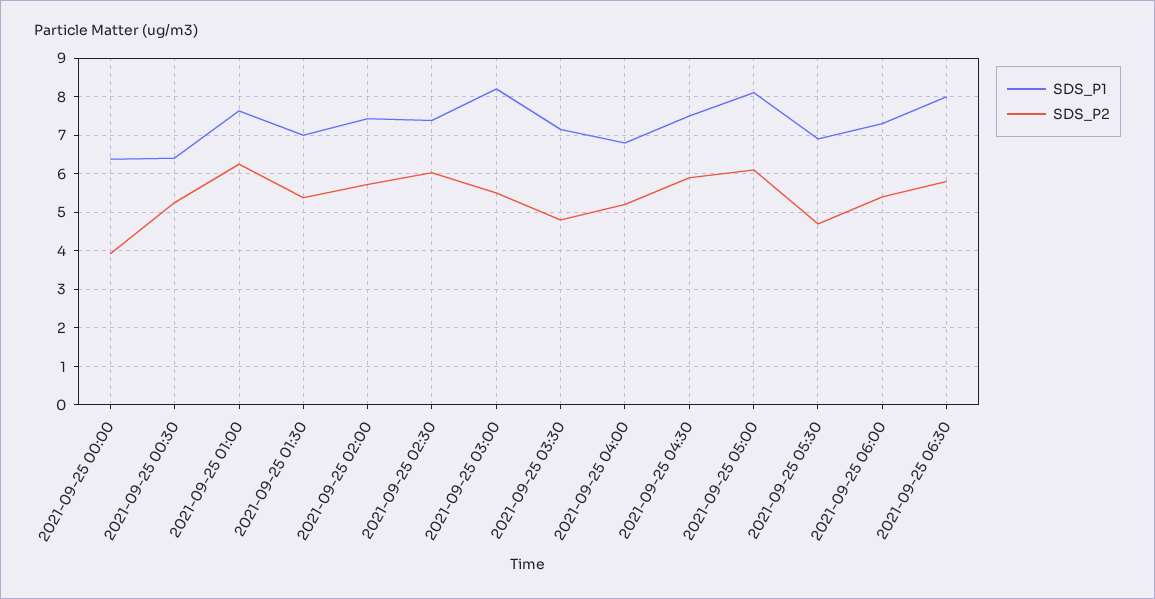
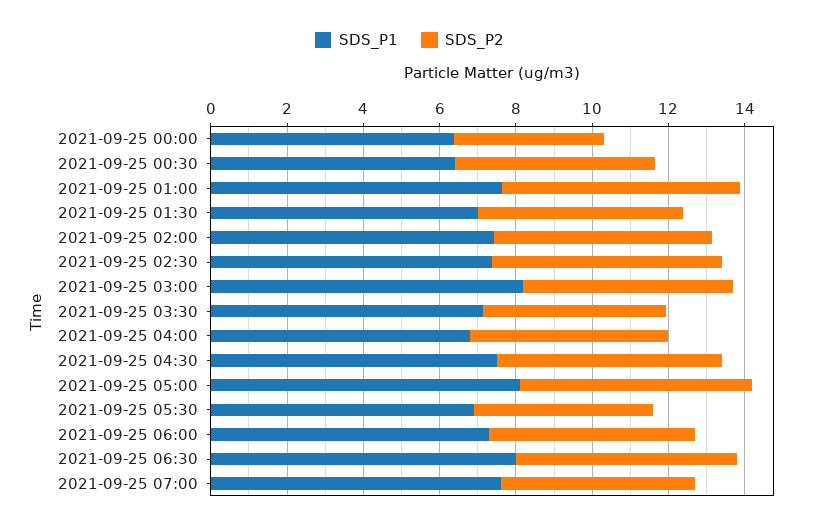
SDS_P1, 2021-09-25 07:00: none -> 7.5
SDS_P2, 2021-09-25 07:00: none -> 5

